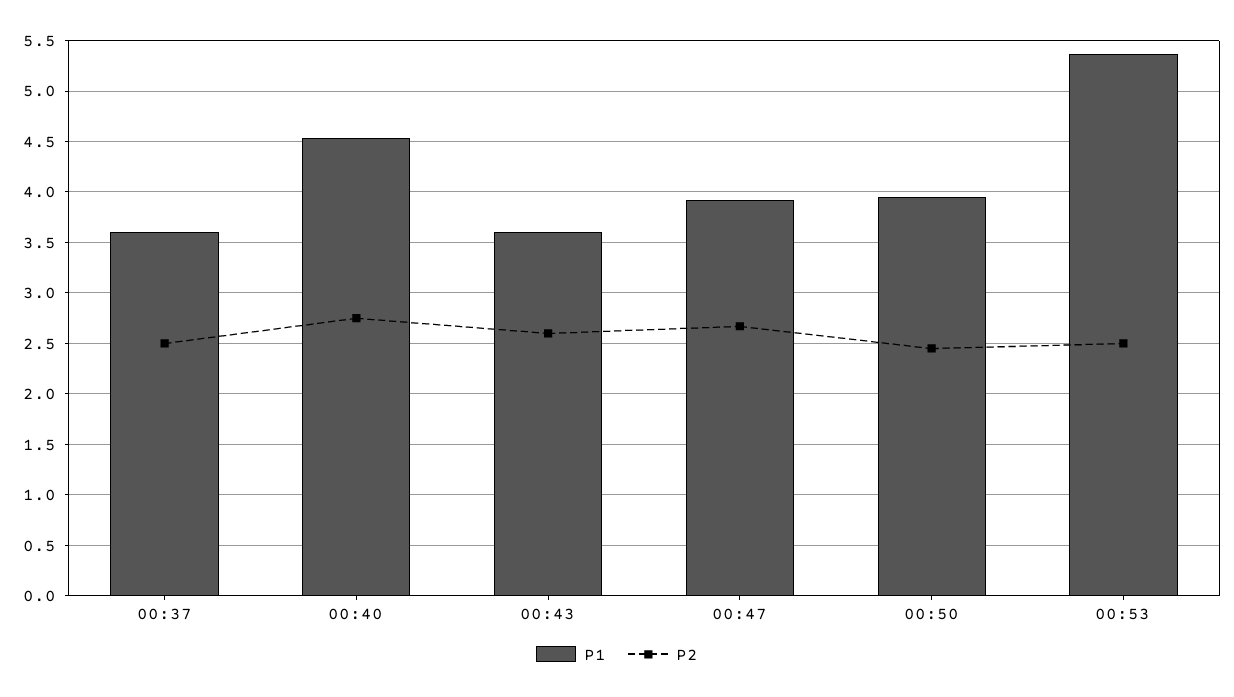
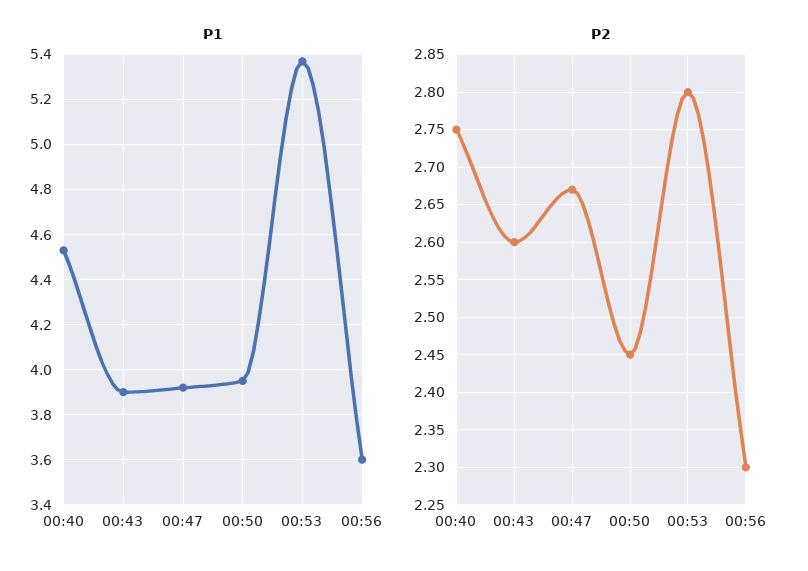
P1, 00:37: 3.6 -> none
P2, 00:37: 2.5 -> none
P1, 00:43: 3.6 -> 3.9
P2, 00:53: 2.5 -> 2.8
P1, 00:56: none -> 3.6
P2, 00:56: none -> 2.3

